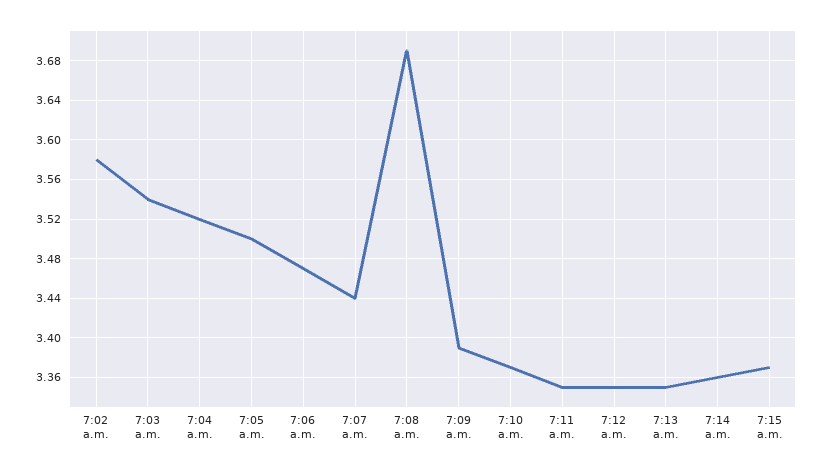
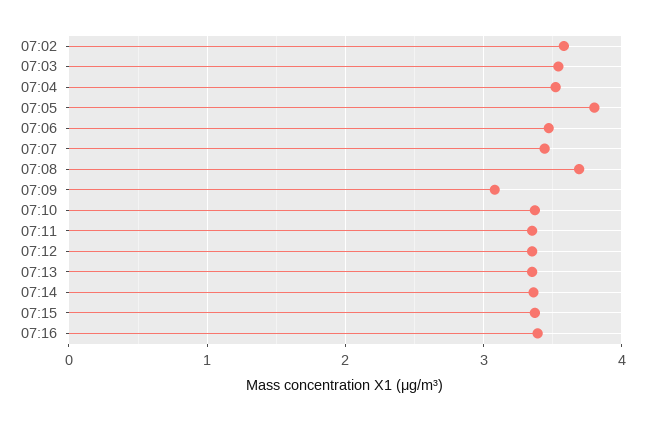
7:05 a.m.: 3.5 -> 3.8
7:09 a.m.: 3.39 -> 3.1
07:16: none -> 3.4

